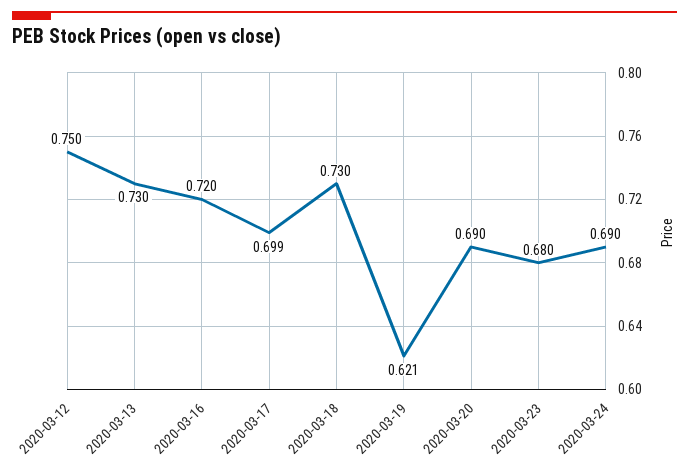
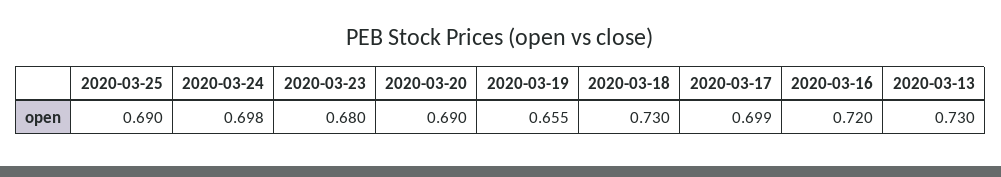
2020-03-12: 0.75 -> none
2020-03-19: 0.621 -> 0.655
2020-03-24: 0.69 -> 0.698
2020-03-25: none -> 0.69

